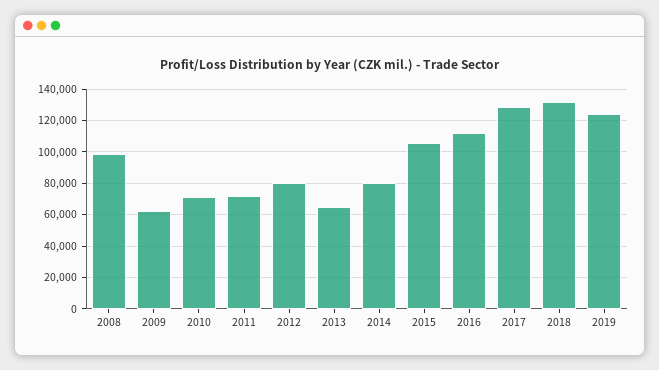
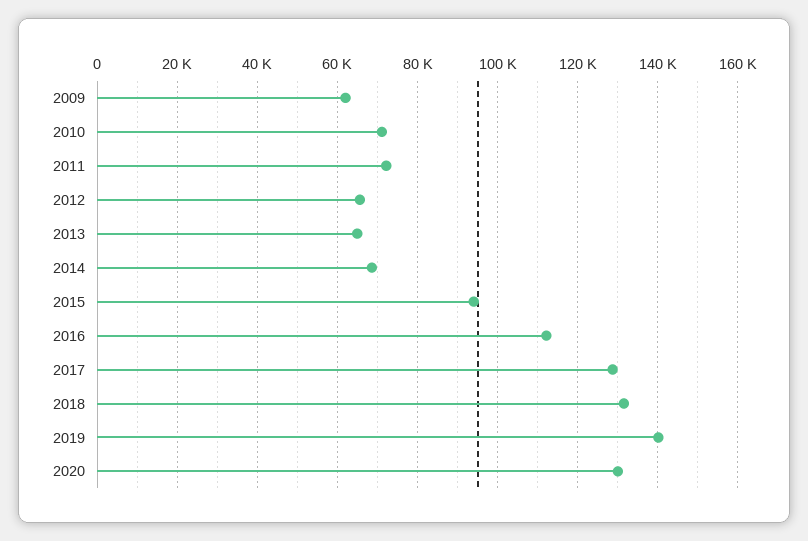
2008: 100000 -> none
2012: 80000 -> 66000
2014: 80000 -> 68000
2015: 105000 -> 94000
2019: 125000 -> 140000
2020: none -> 130000

